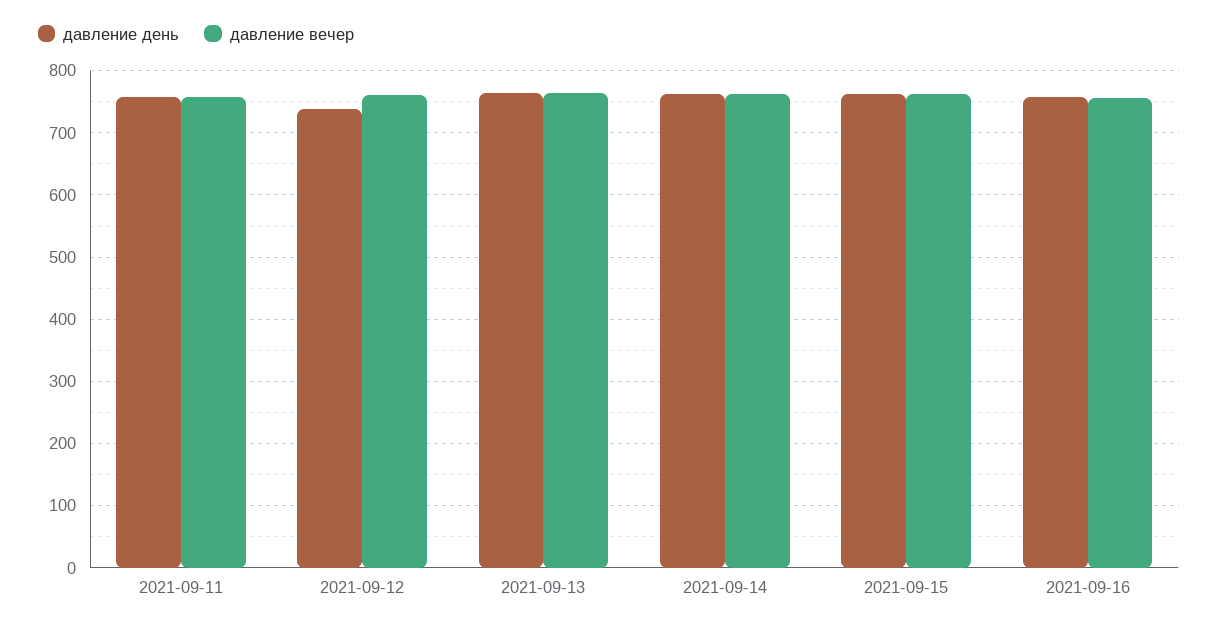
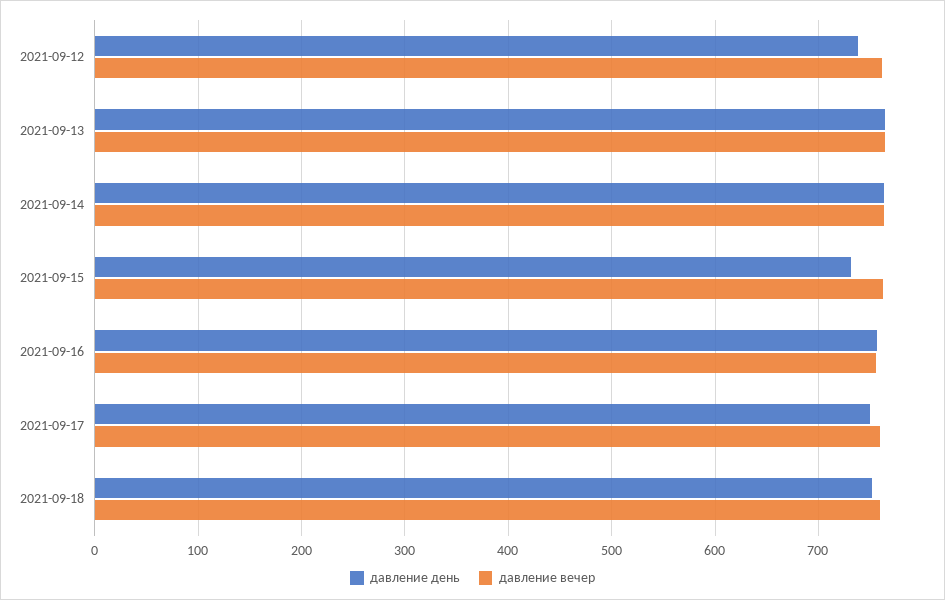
давление день, 2021-09-11: 760 -> none
давление вечер, 2021-09-11: 760 -> none
давление день, 2021-09-15: 760 -> 730
давление день, 2021-09-17: none -> 750
давление вечер, 2021-09-17: none -> 760
давление день, 2021-09-18: none -> 750
давление вечер, 2021-09-18: none -> 760

